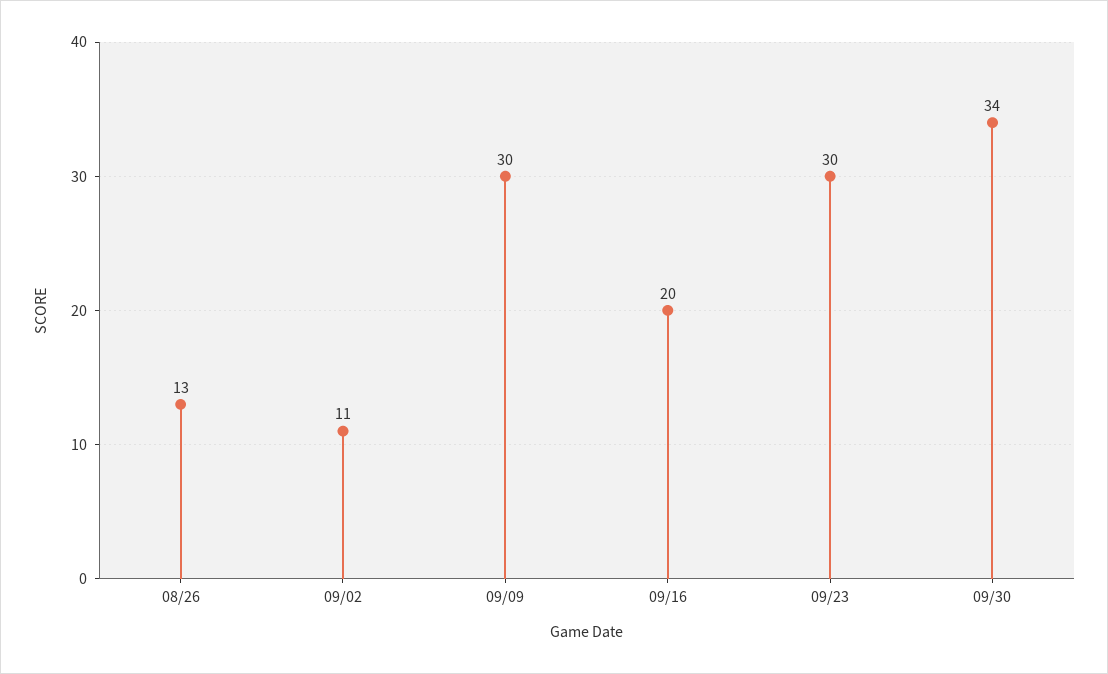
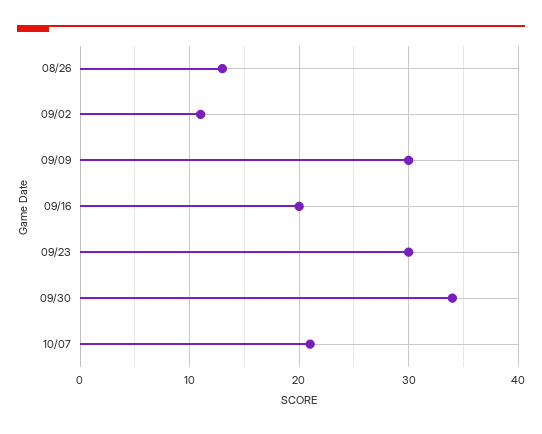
10/07: none -> 21

